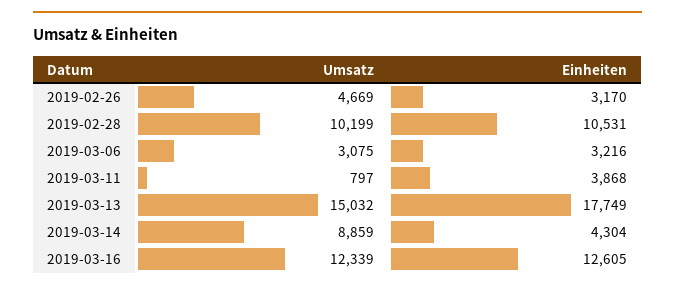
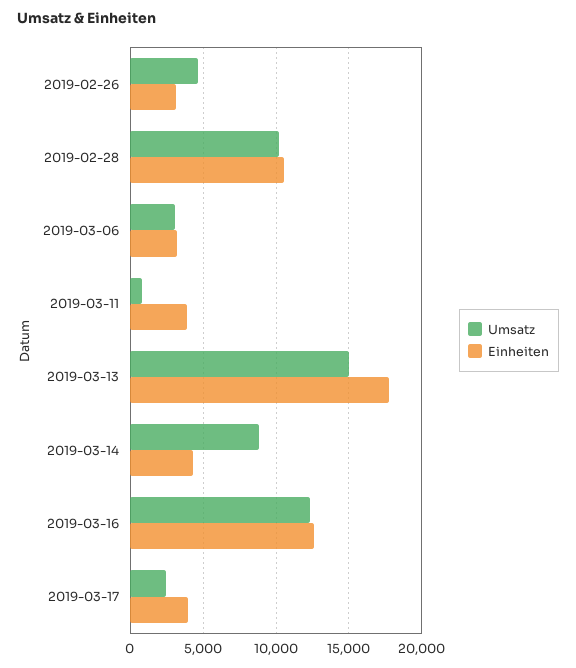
Umsatz, 2019-03-17: none -> 2500
Einheiten, 2019-03-17: none -> 4000

